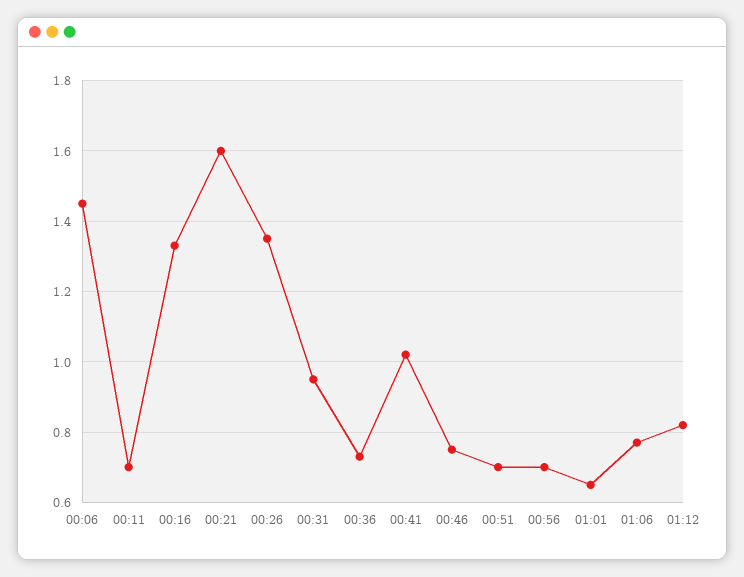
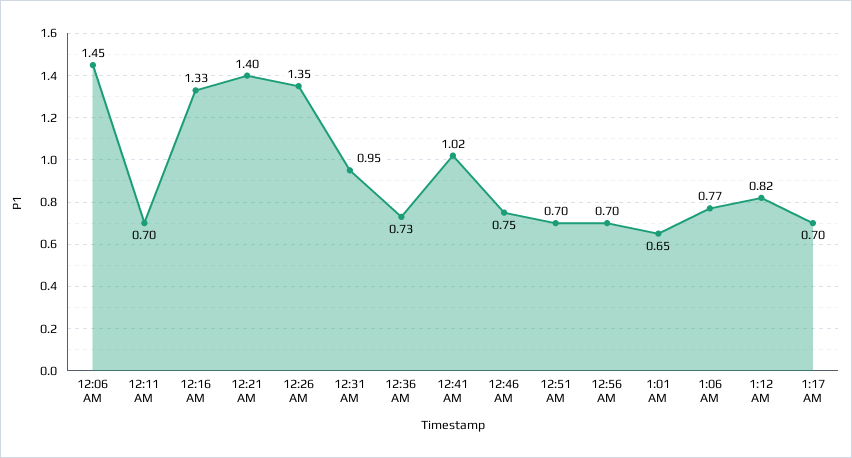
00:21: 1.6 -> 1.4
1:17 AM: none -> 0.7

